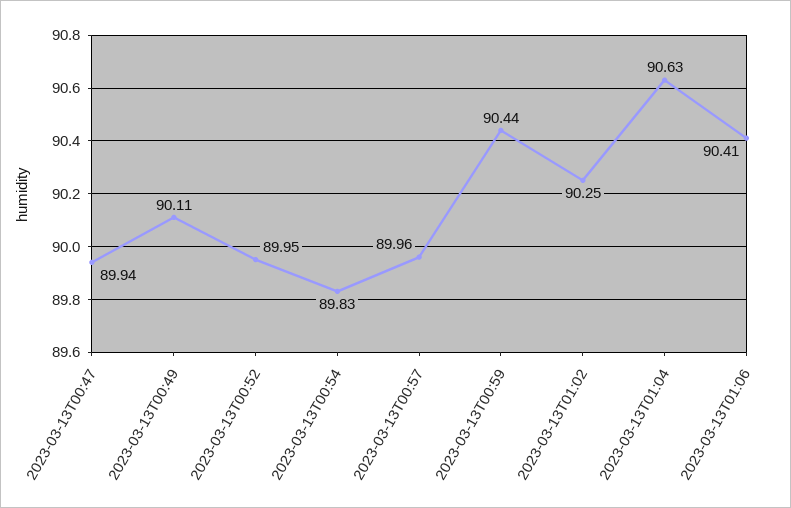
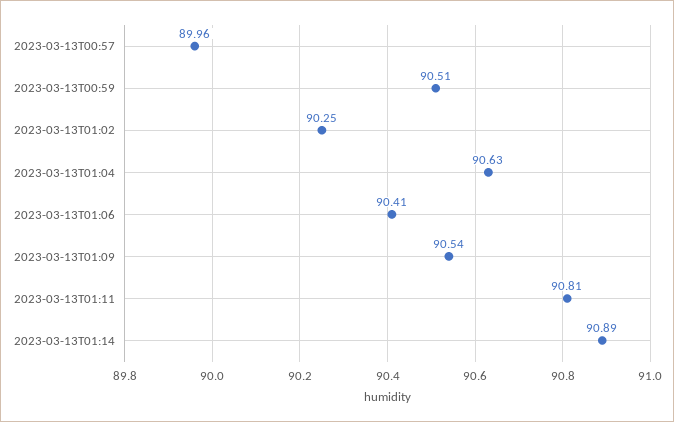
2023-03-13T00:47: 89.94 -> none
2023-03-13T00:49: 90.11 -> none
2023-03-13T00:52: 89.95 -> none
2023-03-13T00:54: 89.83 -> none
2023-03-13T00:59: 90.44 -> 90.51
2023-03-13T01:09: none -> 90.54
2023-03-13T01:11: none -> 90.81
2023-03-13T01:14: none -> 90.89

